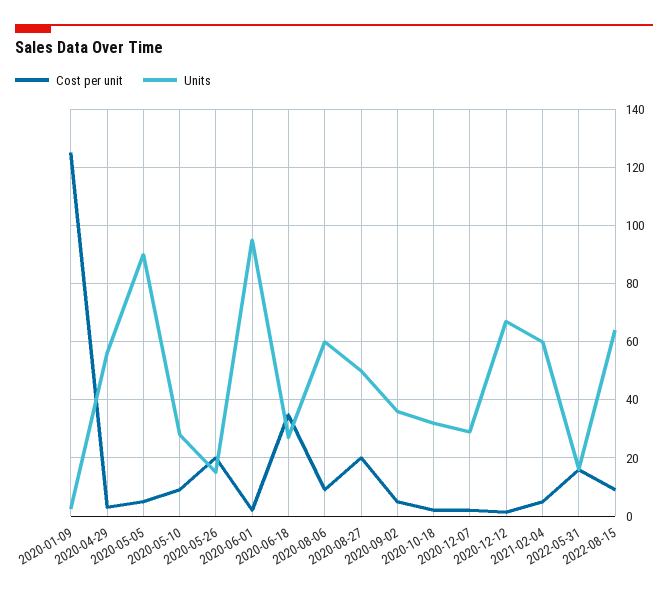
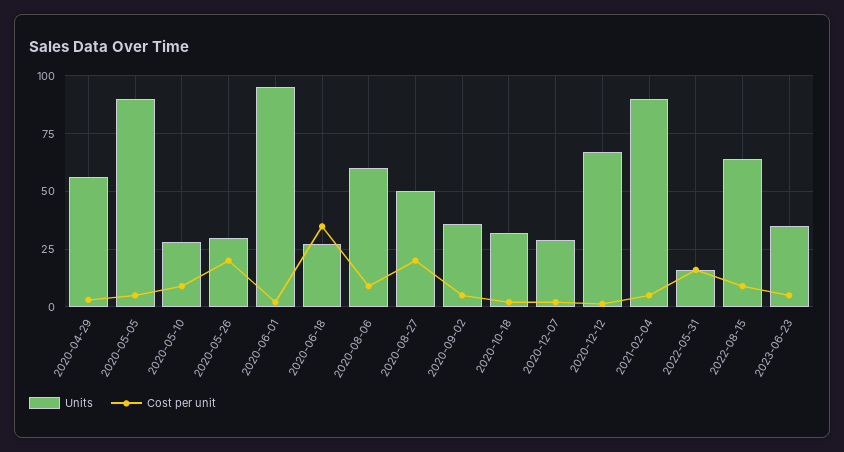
Cost per unit, 2020-01-09: 125 -> none
Units, 2020-01-09: 2.5 -> none
Units, 2020-05-26: 15 -> 30
Units, 2021-02-04: 60 -> 90
Units, 2023-06-23: none -> 35
Cost per unit, 2023-06-23: none -> 5

